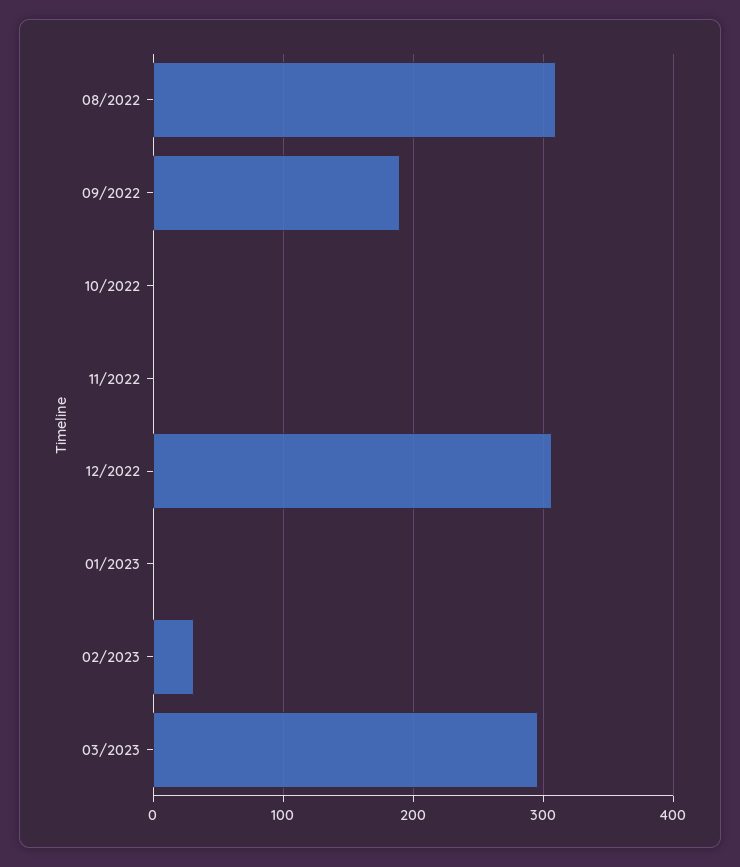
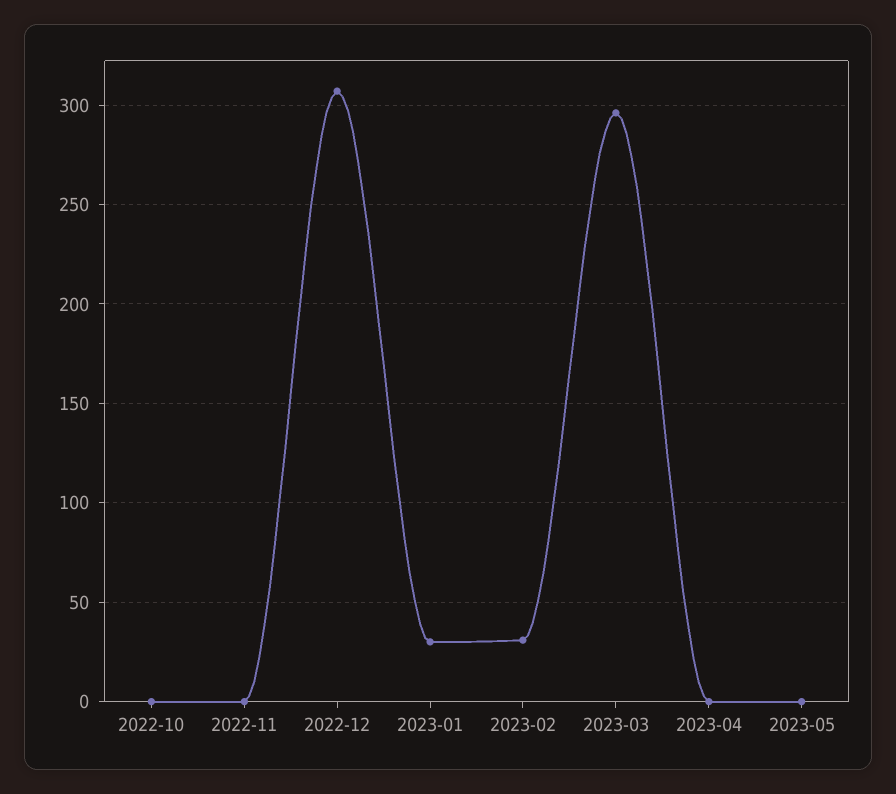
08/2022: 310 -> none
09/2022: 190 -> none
01/2023: 0 -> 30
2023-04: none -> 0
2023-05: none -> 0

